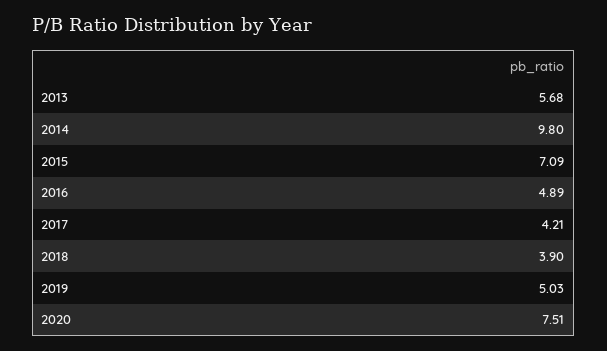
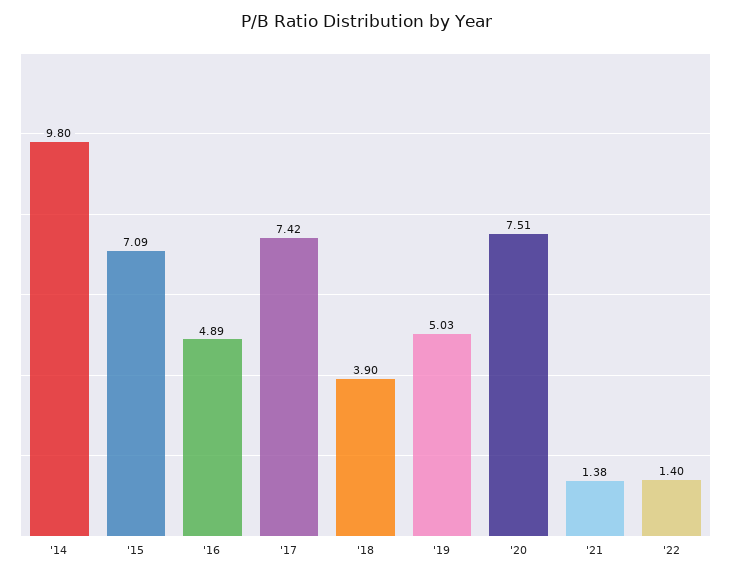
2013: 5.68 -> none
2017: 4.21 -> 7.42
'21: none -> 1.38
'22: none -> 1.4

